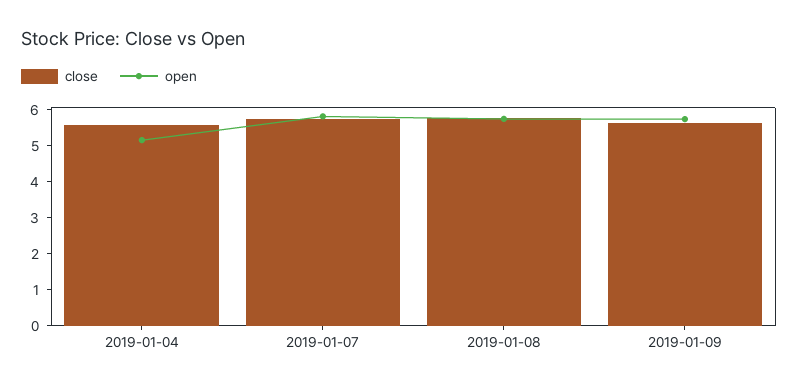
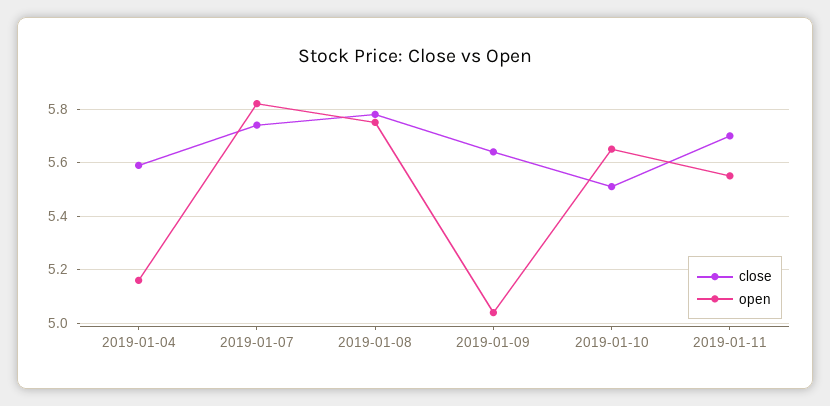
open, 2019-01-09: 5.75 -> 5.05
close, 2019-01-10: none -> 5.5
open, 2019-01-10: none -> 5.65
close, 2019-01-11: none -> 5.7
open, 2019-01-11: none -> 5.55

